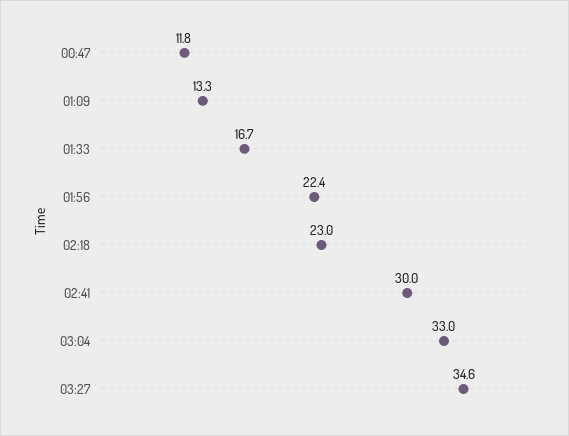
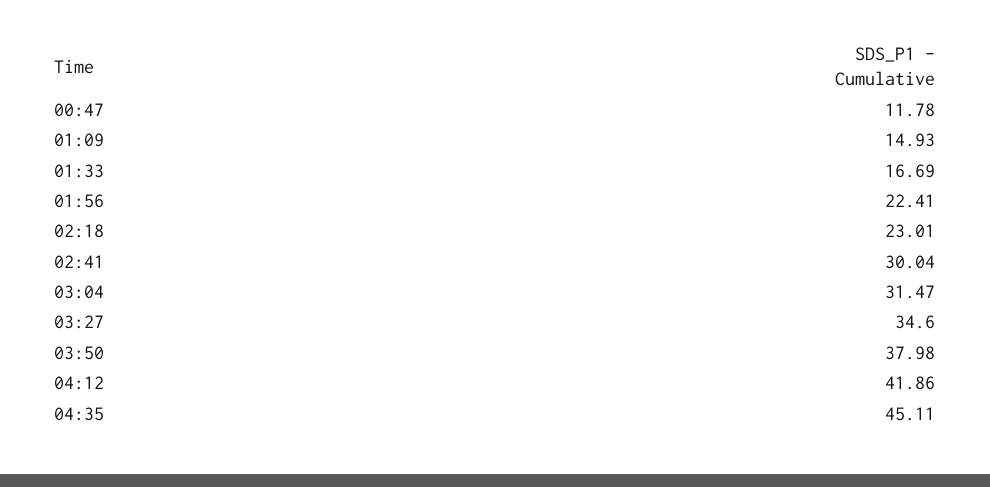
01:09: 13.3 -> 14.93
03:04: 33 -> 31.47
03:50: none -> 37.98
04:12: none -> 41.86
04:35: none -> 45.11

